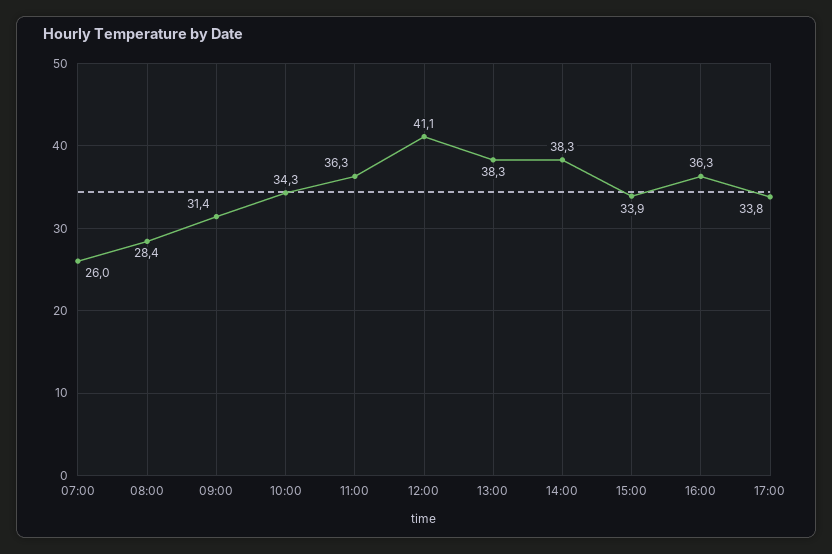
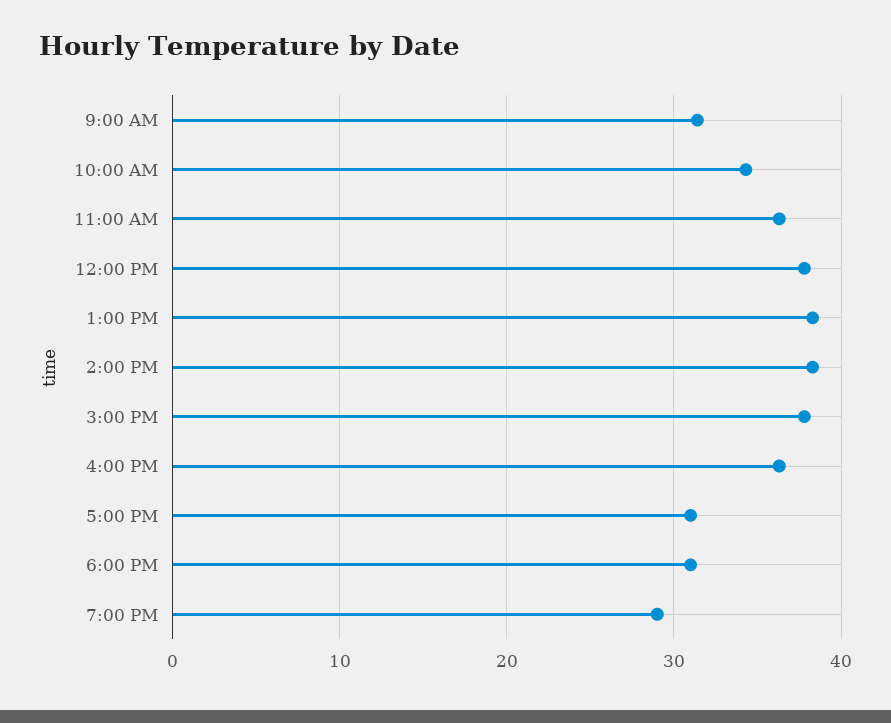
07:00: 26 -> none
08:00: 28.4 -> none
12:00: 41.1 -> 38
15:00: 33.9 -> 38
17:00: 33.8 -> 31
6:00 PM: none -> 31
7:00 PM: none -> 29

